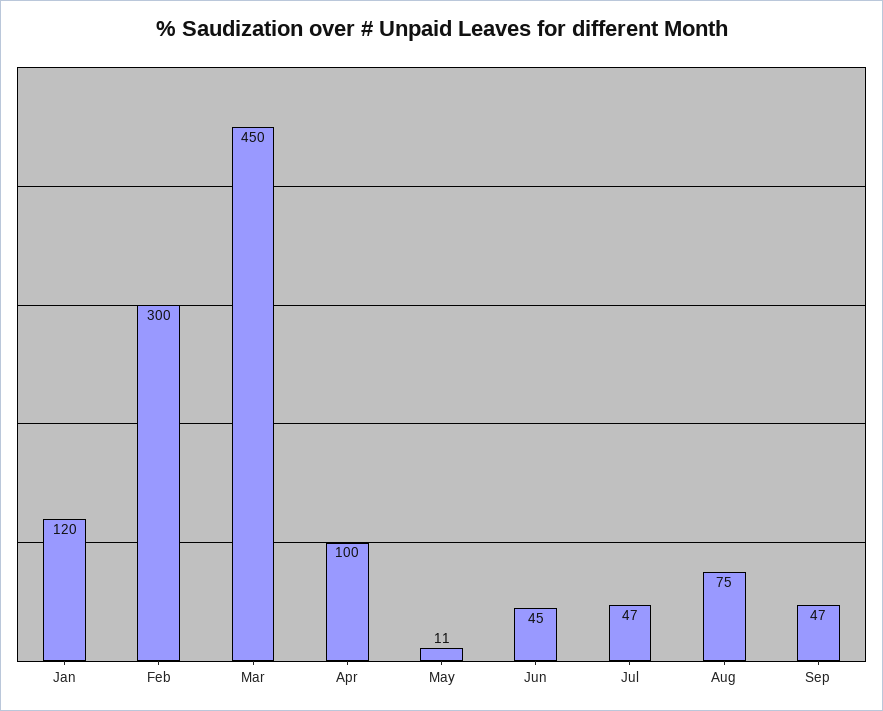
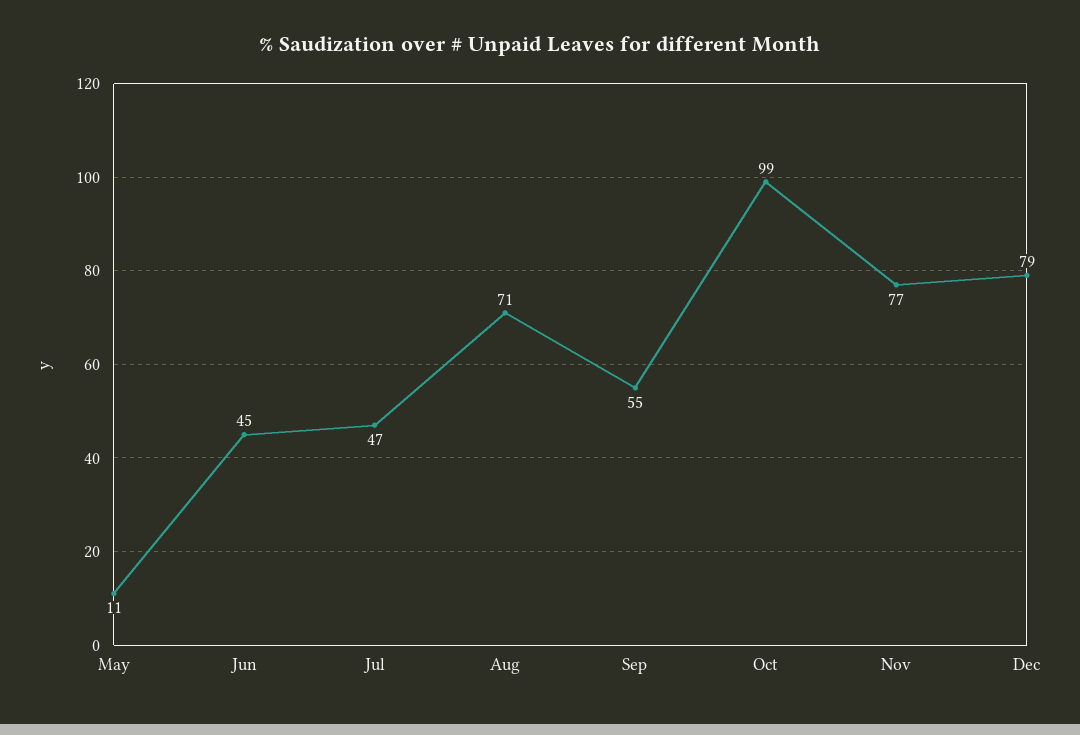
Jan: 120 -> none
Feb: 300 -> none
Mar: 450 -> none
Apr: 100 -> none
Aug: 75 -> 71
Sep: 47 -> 55
Oct: none -> 99
Nov: none -> 77
Dec: none -> 79

